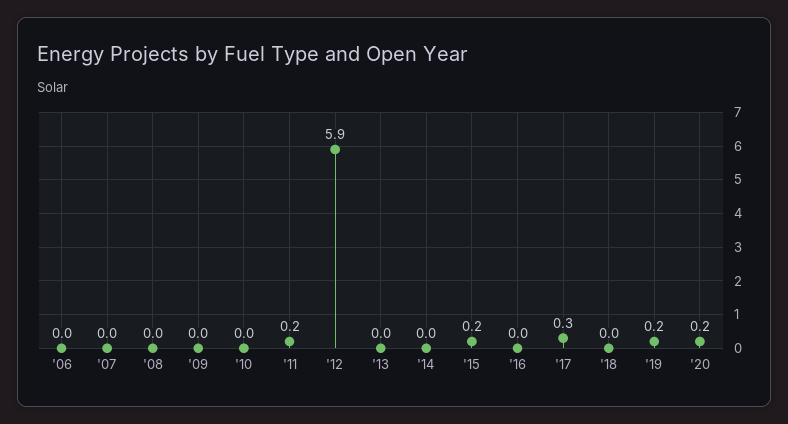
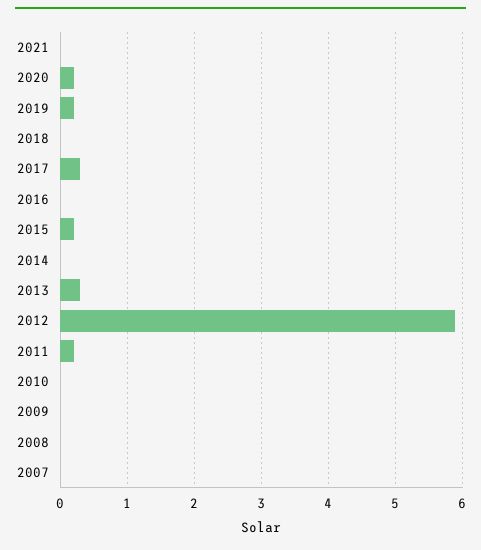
'06: 0 -> none
'13: 0 -> 0.3
2021: none -> 0

